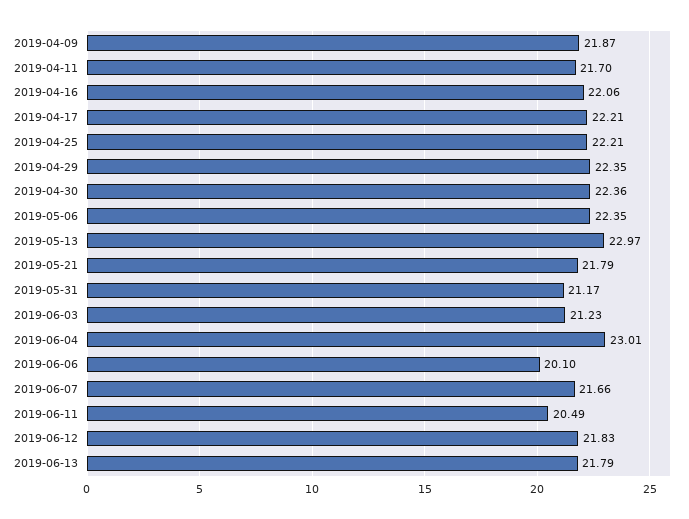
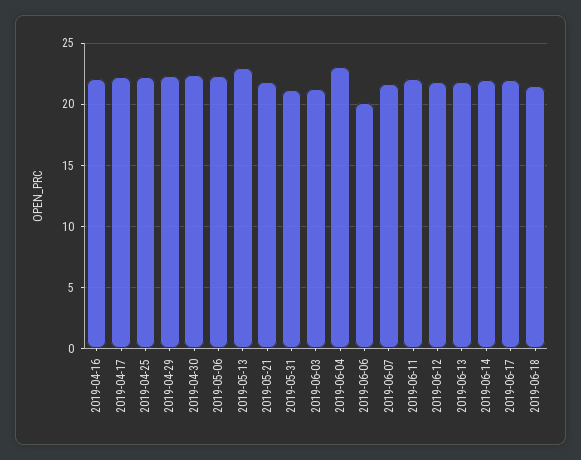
2019-04-09: 21.87 -> none
2019-04-11: 21.7 -> none
2019-06-11: 20.49 -> 22
2019-06-14: none -> 22
2019-06-17: none -> 22
2019-06-18: none -> 21.5

